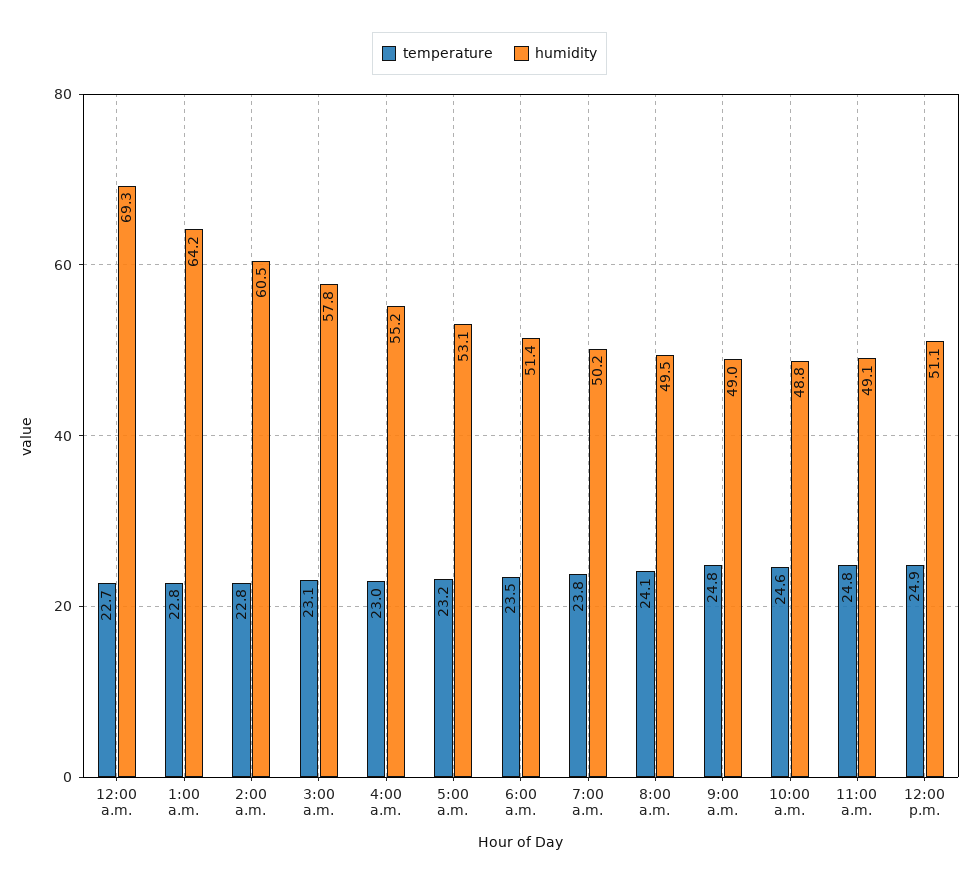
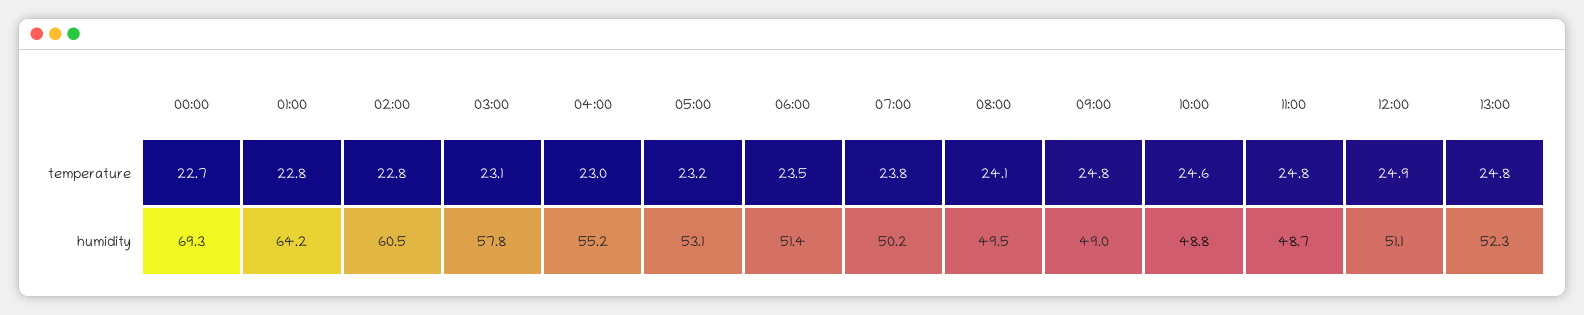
humidity, 11:00 a.m.: 49.1 -> 48.7
temperature, 13:00: none -> 24.8
humidity, 13:00: none -> 52.3

